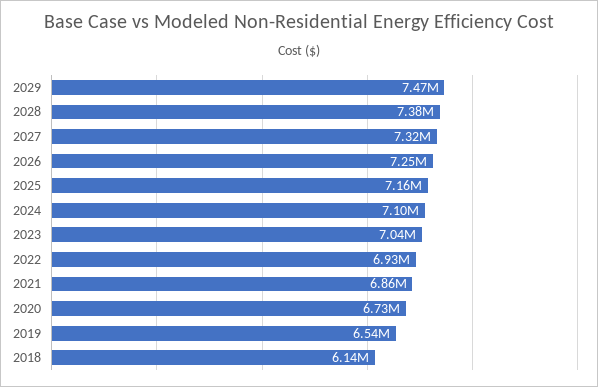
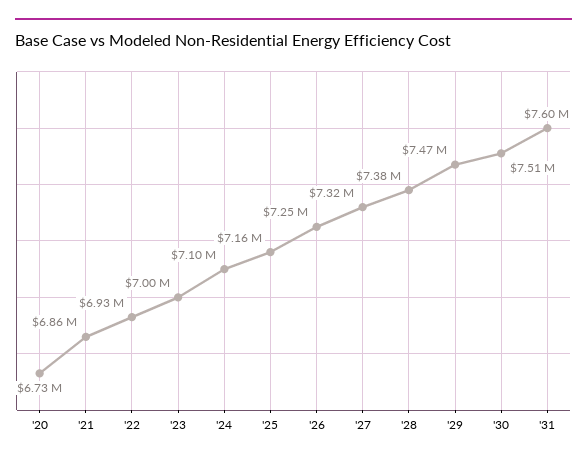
2023: 7040000 -> 7000000
2019: 6540000 -> none
2018: 6140000 -> none
'30: none -> 7510000
'31: none -> 7600000

